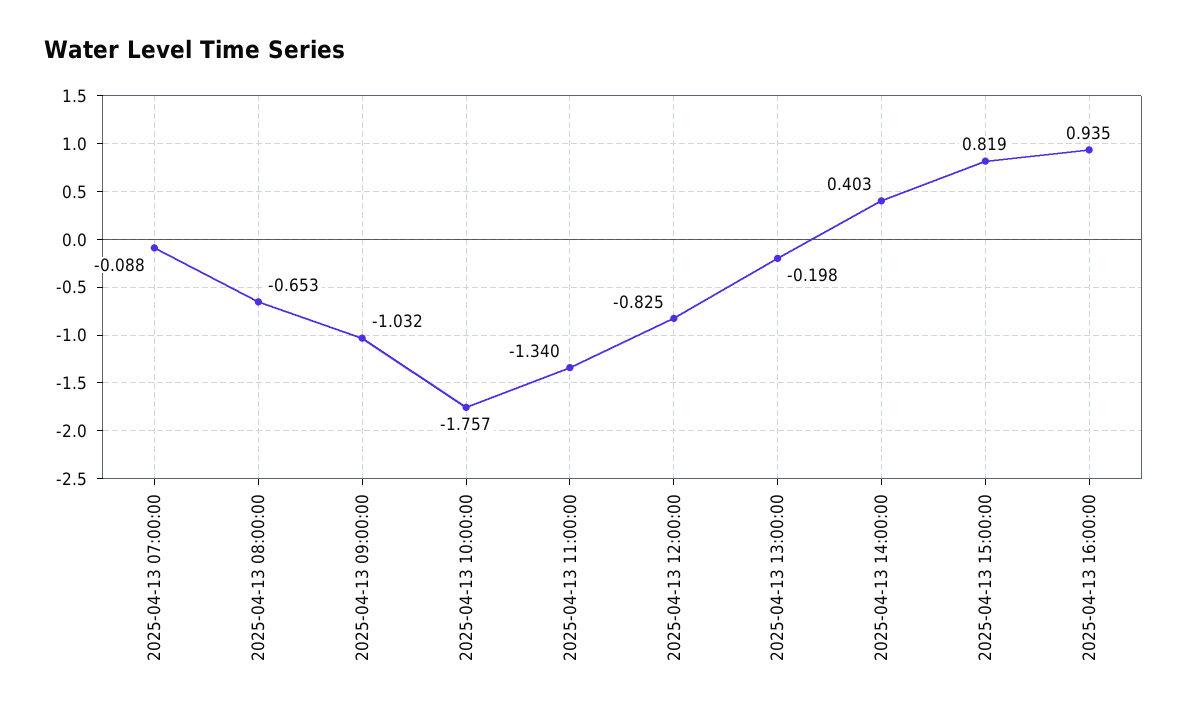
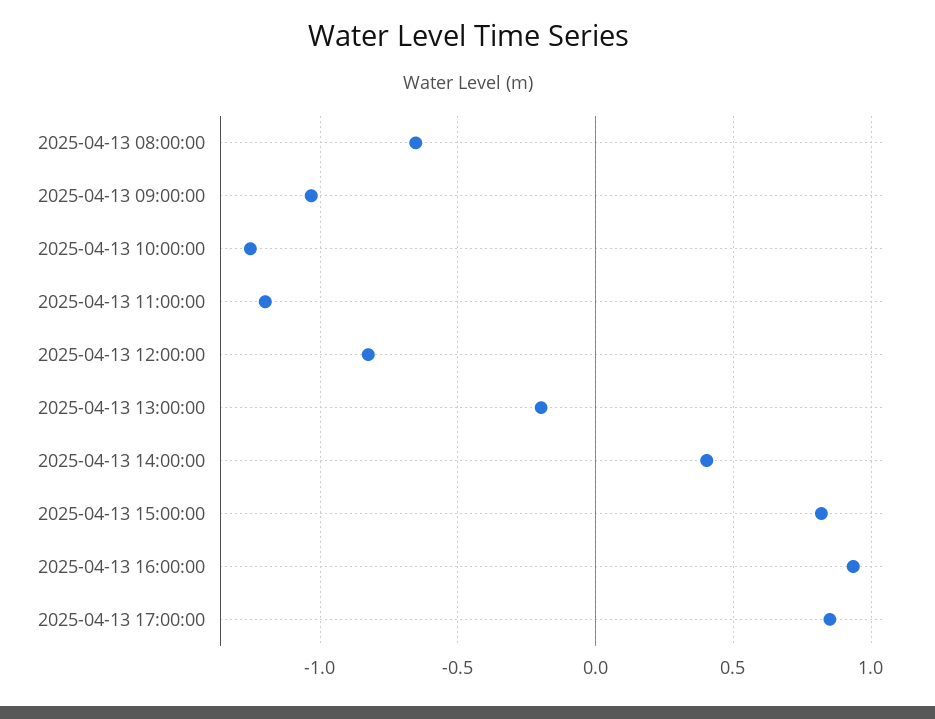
2025-04-13 07:00:00: -0.088 -> none
2025-04-13 10:00:00: -1.757 -> -1.25
2025-04-13 11:00:00: -1.34 -> -1.2
2025-04-13 17:00:00: none -> 0.85

